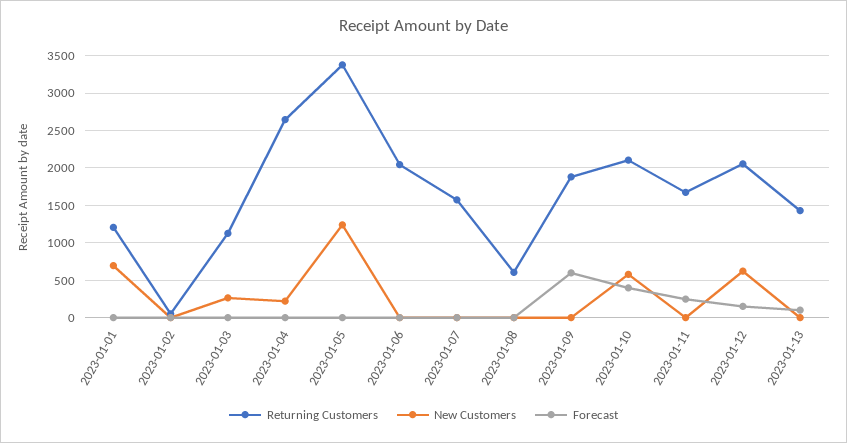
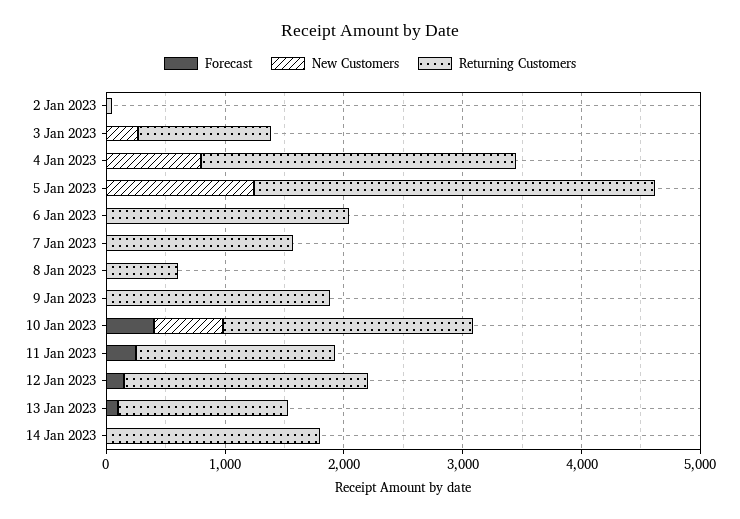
Returning Customers, 2023-01-01: 1200 -> none
New Customers, 2023-01-01: 700 -> none
Forecast, 2023-01-01: 0 -> none
New Customers, 2023-01-04: 200 -> 800
Forecast, 2023-01-09: 600 -> 0
New Customers, 2023-01-12: 600 -> 0
Forecast, 14 Jan 2023: none -> 0
New Customers, 14 Jan 2023: none -> 0
Returning Customers, 14 Jan 2023: none -> 1800

